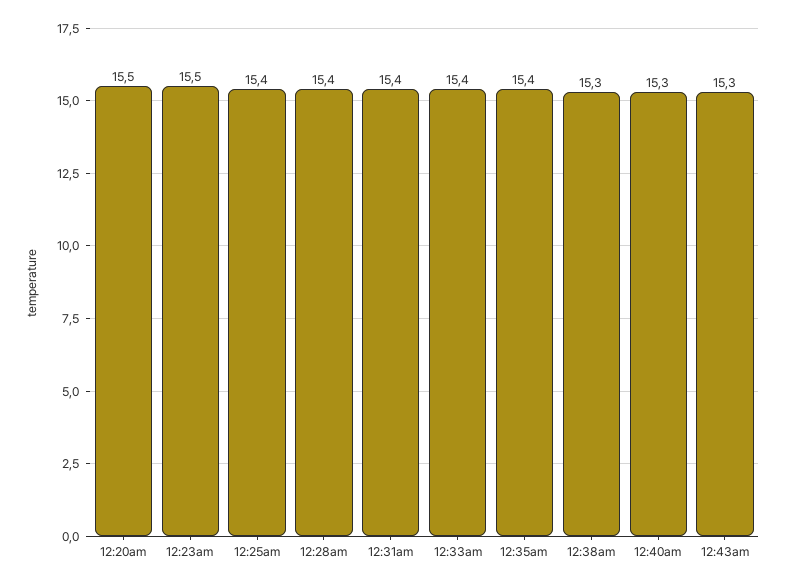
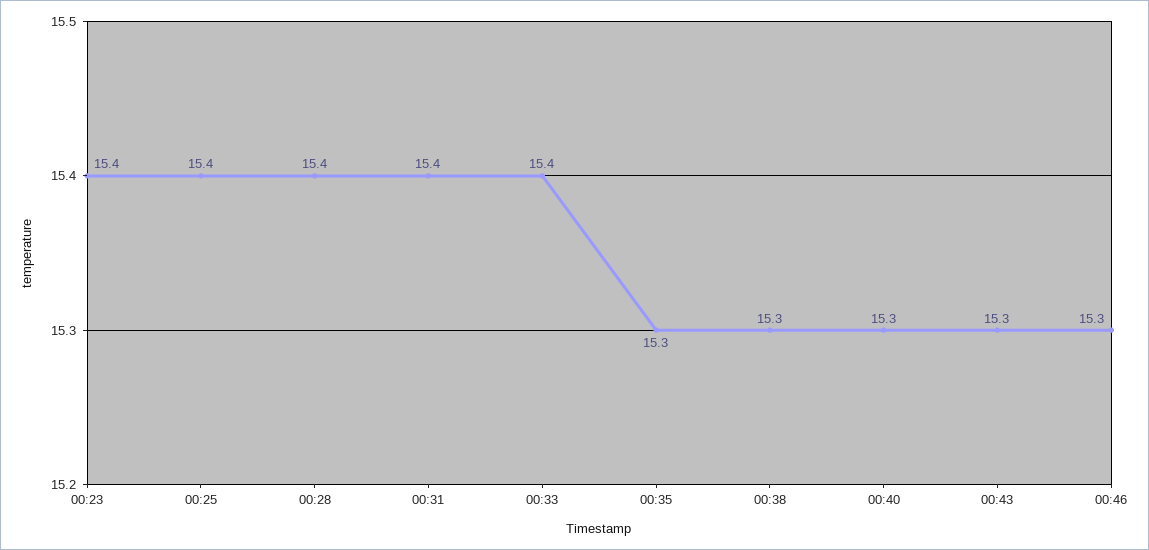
12:20am: 15.5 -> none
12:23am: 15.5 -> 15.4
12:35am: 15.4 -> 15.3
00:46: none -> 15.3

